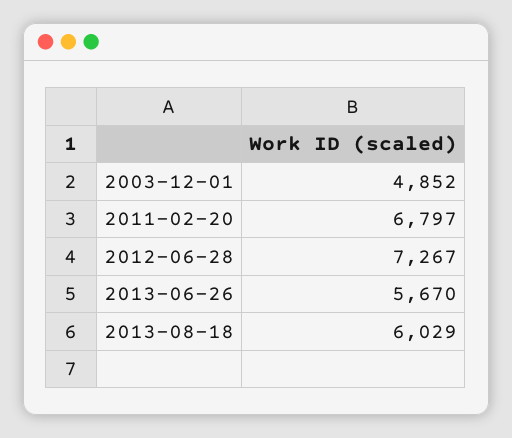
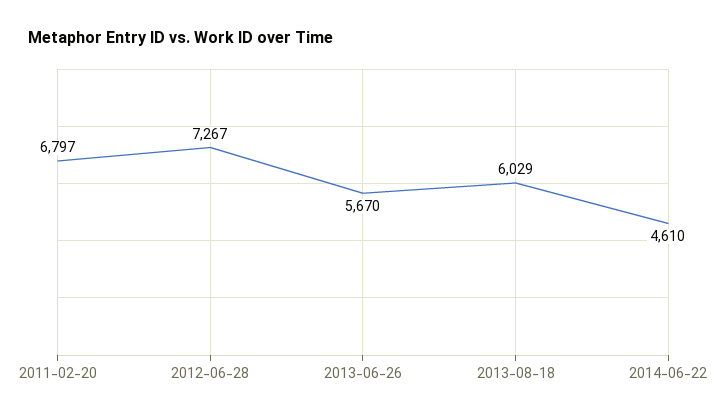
2003-12-01: 4852 -> none
2014-06-22: none -> 4610

